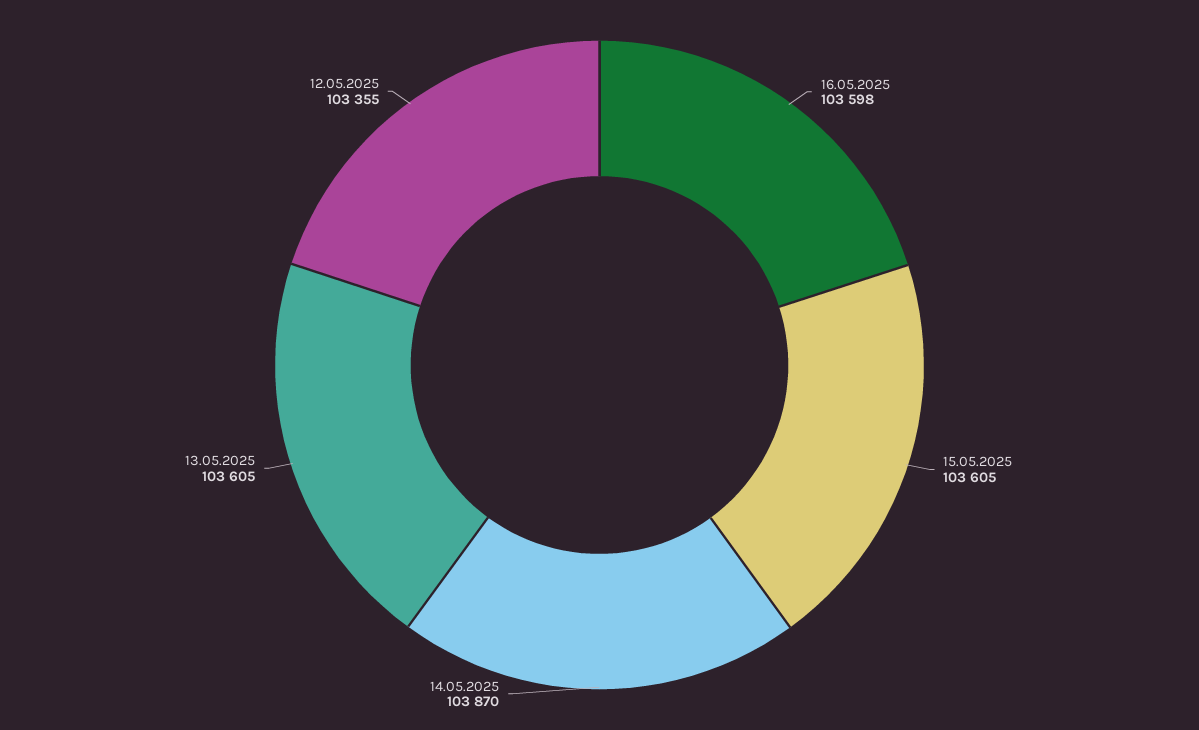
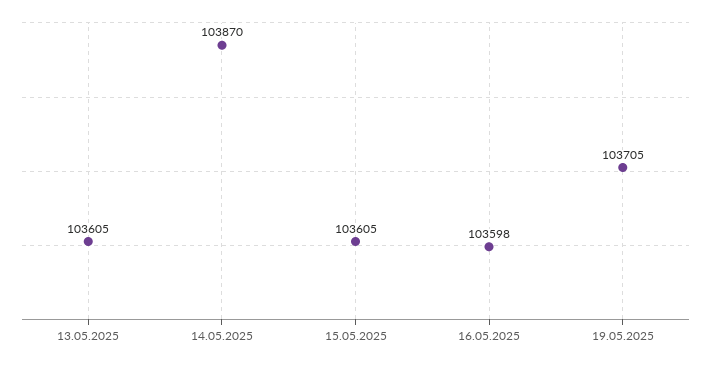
12.05.2025: 103355 -> none
19.05.2025: none -> 103705

